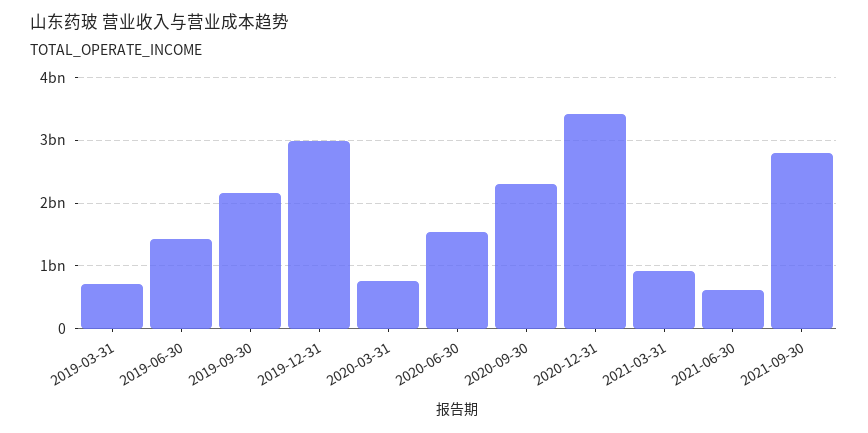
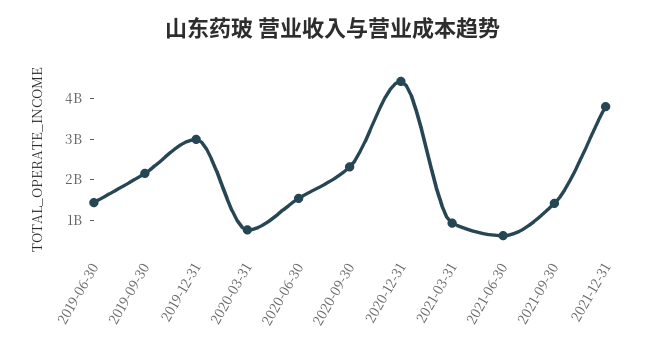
2019-03-31: 700000000 -> none
2020-12-31: 3400000000 -> 4400000000
2021-09-30: 2800000000 -> 1400000000
2021-12-31: none -> 3800000000

